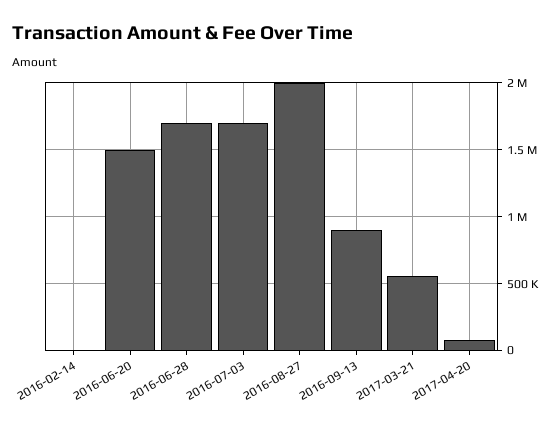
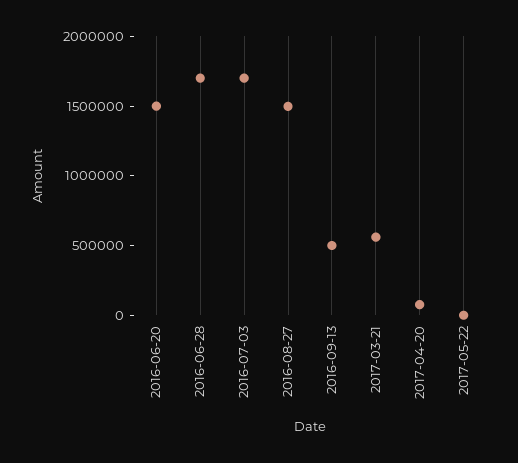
2016-02-14: 0 -> none
2016-08-27: 2000000 -> 1500000
2016-09-13: 900000 -> 500000
2017-05-22: none -> 0

